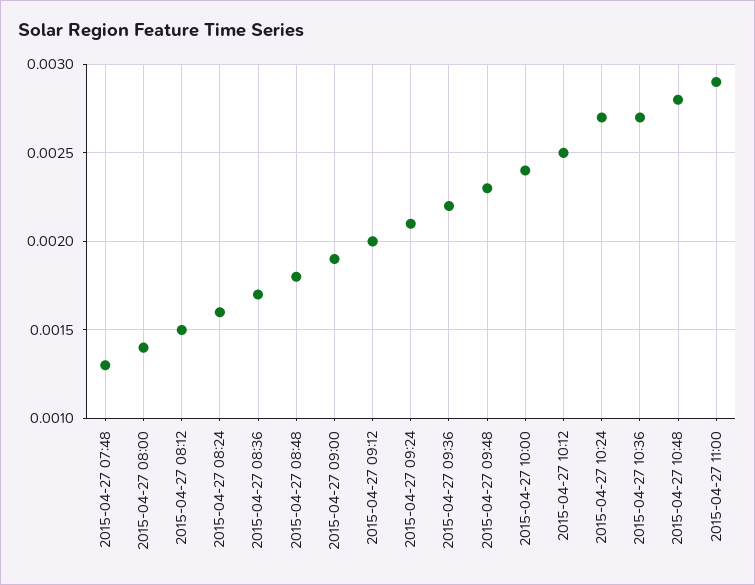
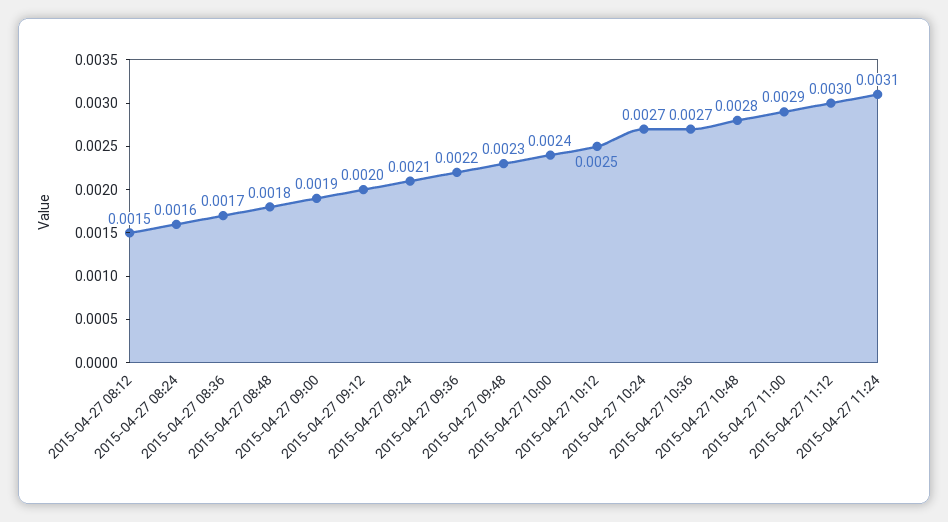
2015-04-27 07:48: 0.0013 -> none
2015-04-27 08:00: 0.0014 -> none
2015-04-27 11:12: none -> 0.003
2015-04-27 11:24: none -> 0.0031

